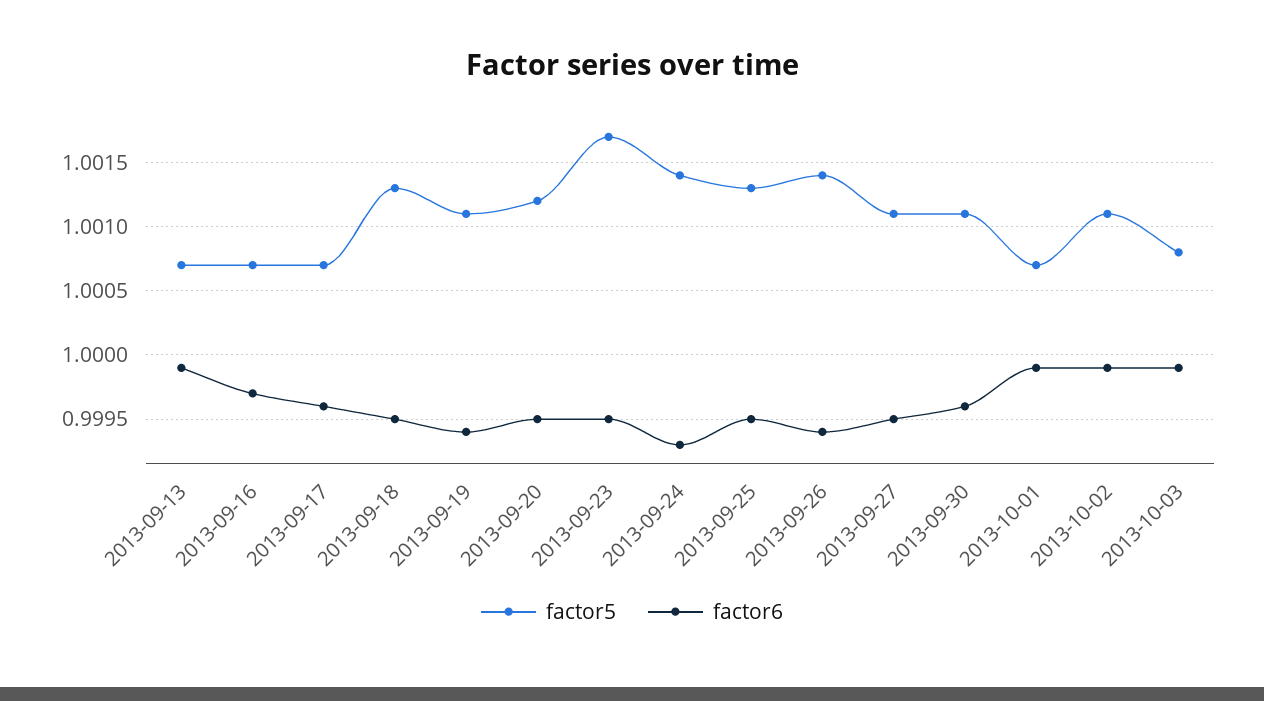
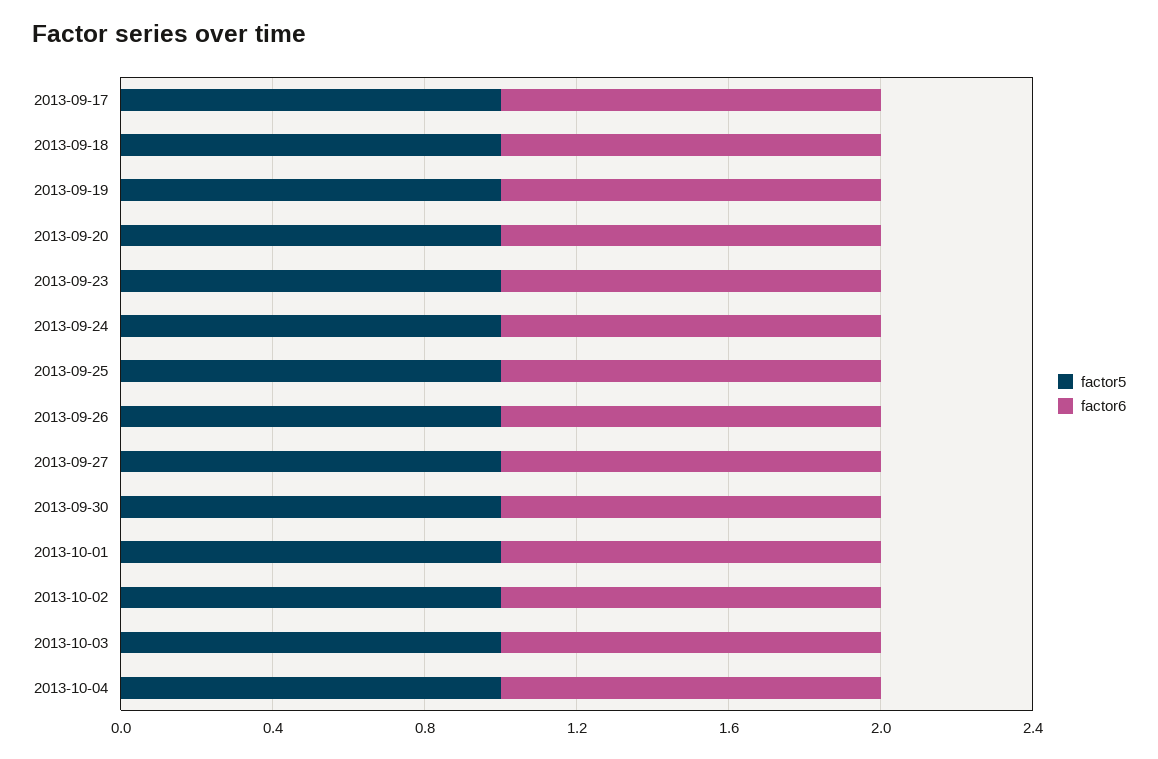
factor5, 2013-09-13: 1.0007 -> none
factor6, 2013-09-13: 0.9999 -> none
factor5, 2013-09-16: 1.0007 -> none
factor6, 2013-09-16: 0.9997 -> none
factor5, 2013-10-04: none -> 1
factor6, 2013-10-04: none -> 1

